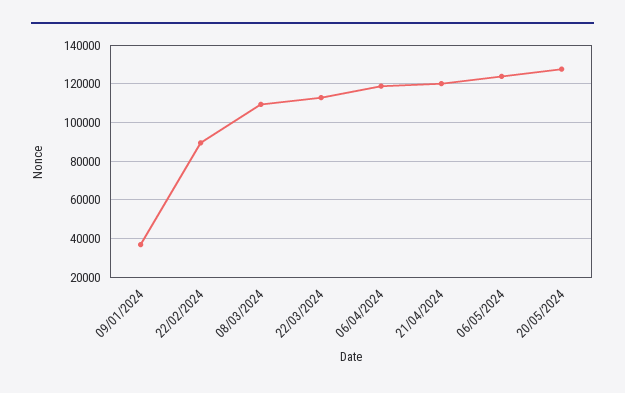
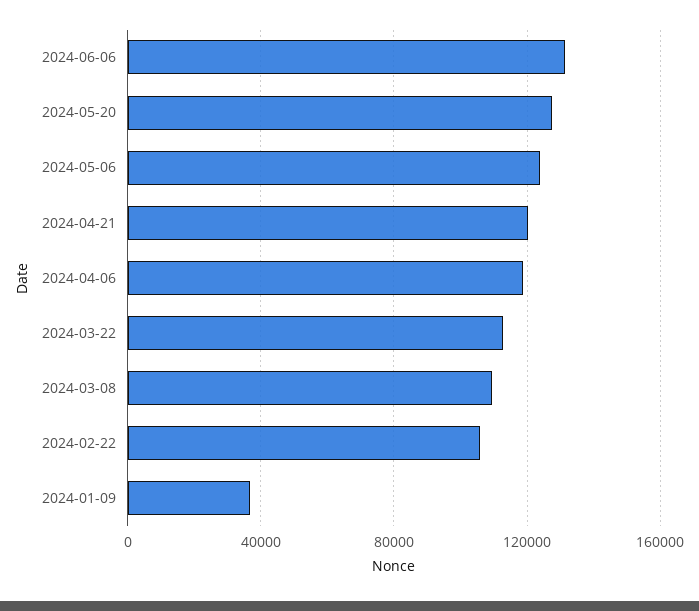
22/02/2024: 90000 -> 105000
2024-06-06: none -> 130000

